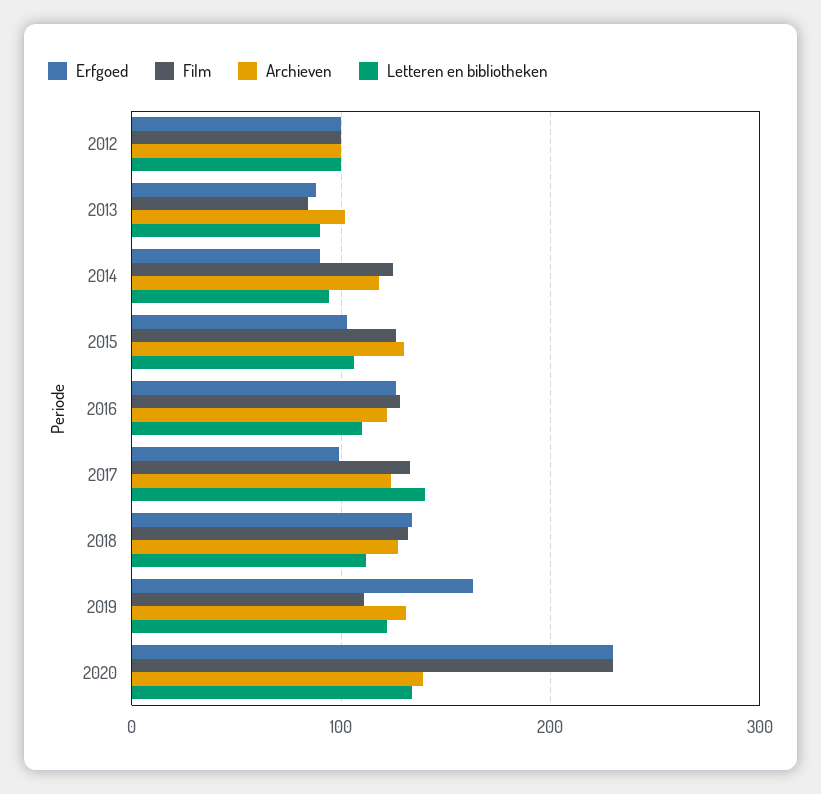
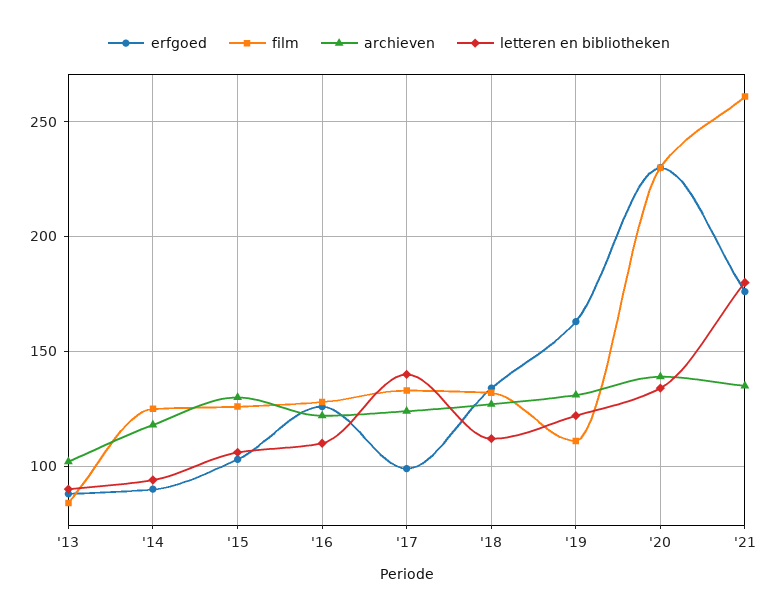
Erfgoed, 2012: 100 -> none
Film, 2012: 100 -> none
Archieven, 2012: 100 -> none
Letteren en bibliotheken, 2012: 100 -> none
Erfgoed, '21: none -> 175
Film, '21: none -> 260
Archieven, '21: none -> 135
Letteren en bibliotheken, '21: none -> 180

